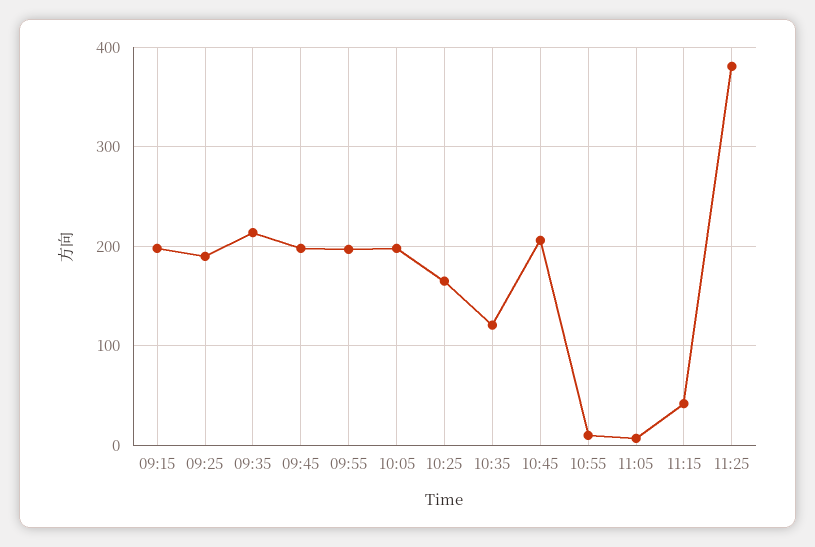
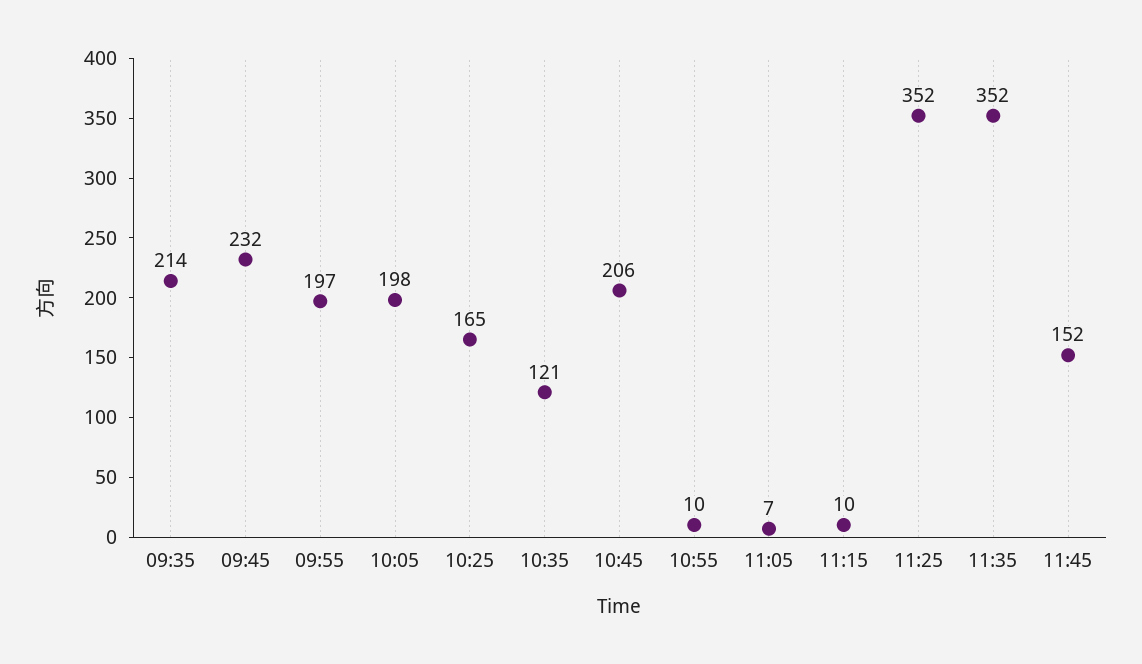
09:15: 200 -> none
09:25: 190 -> none
09:45: 200 -> 232
11:15: 40 -> 10
11:25: 380 -> 352
11:35: none -> 352
11:45: none -> 152

